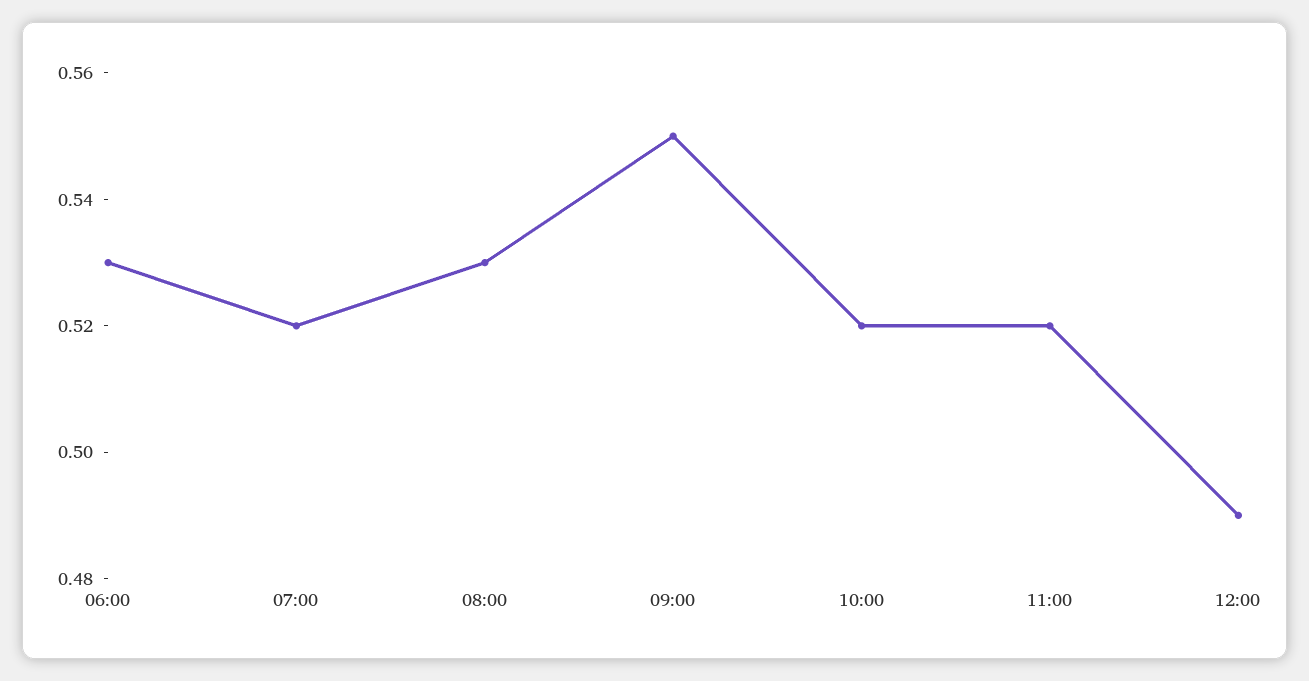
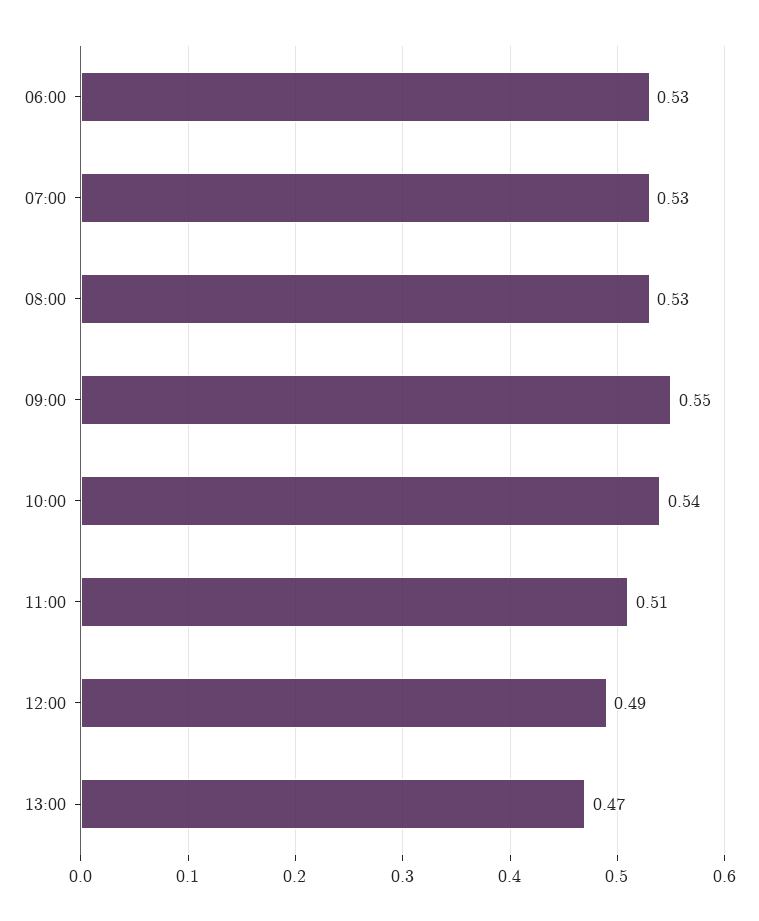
07:00: 0.52 -> 0.53
10:00: 0.52 -> 0.54
11:00: 0.52 -> 0.51
13:00: none -> 0.47

